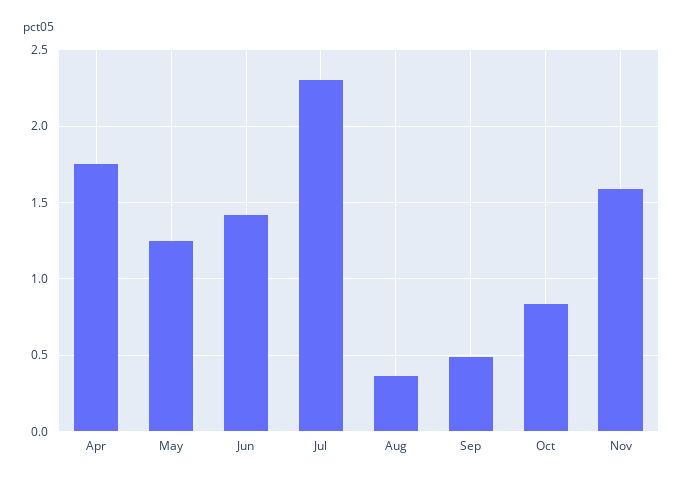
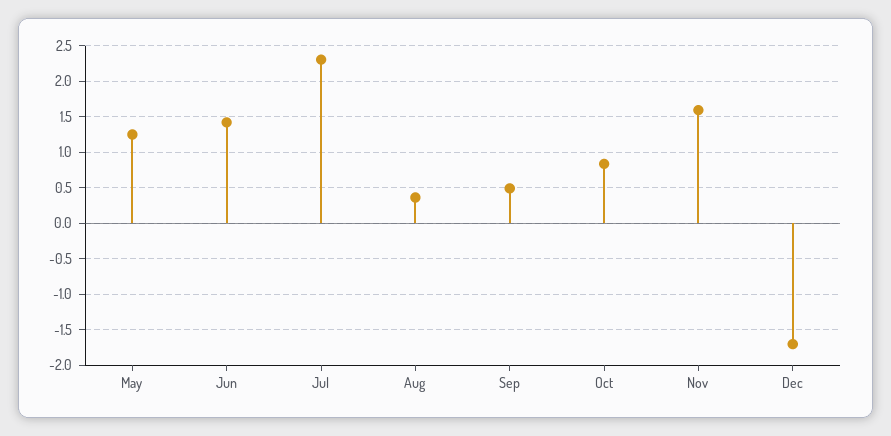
Apr: 1.75 -> none
Dec: none -> -1.7

